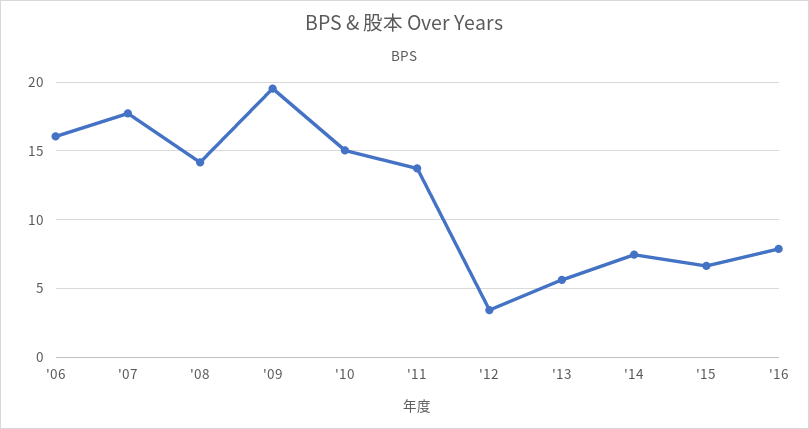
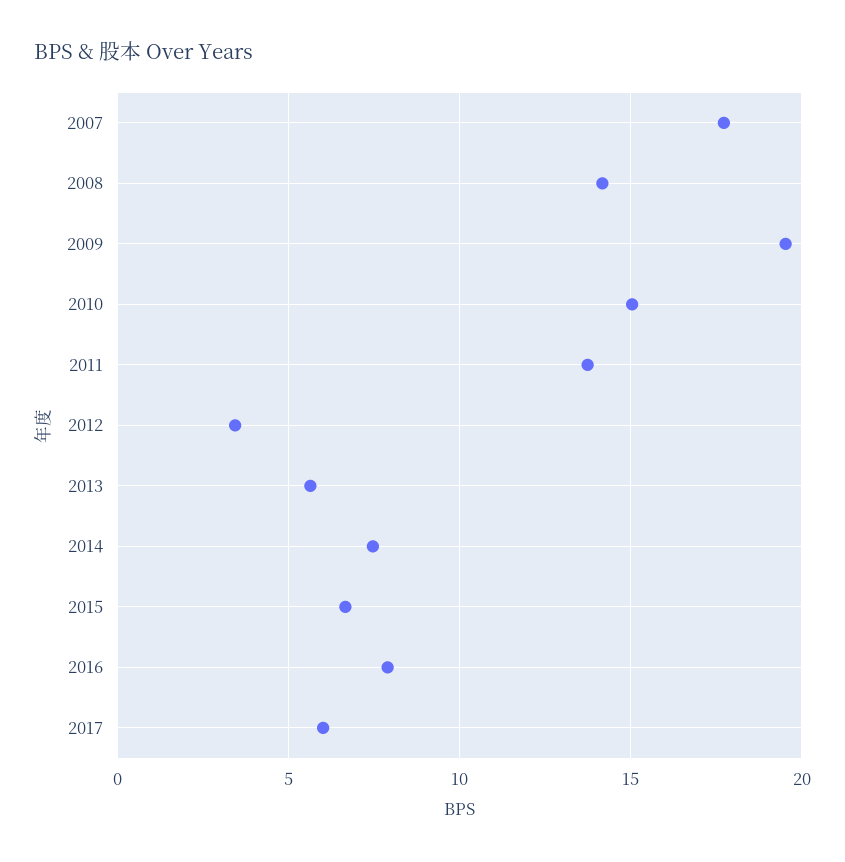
'06: 16 -> none
2017: none -> 6

